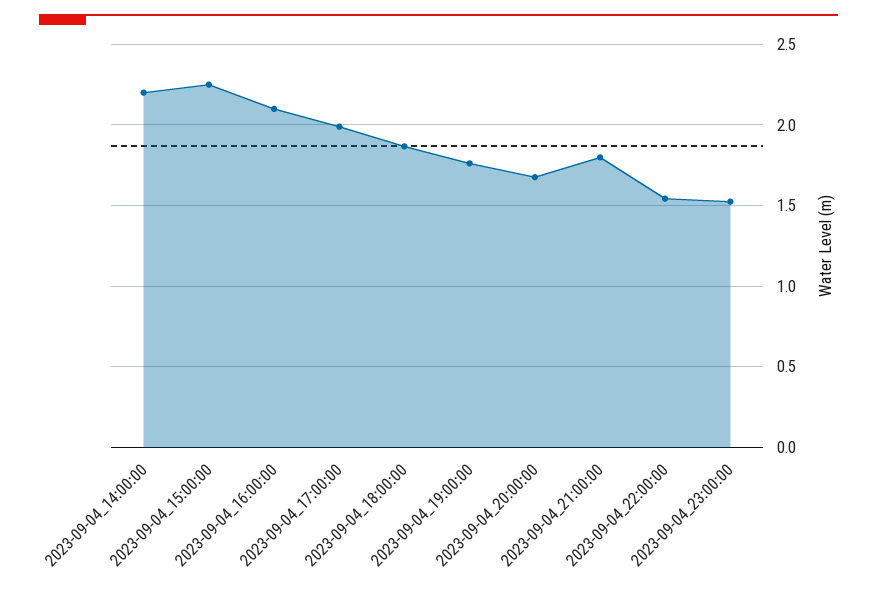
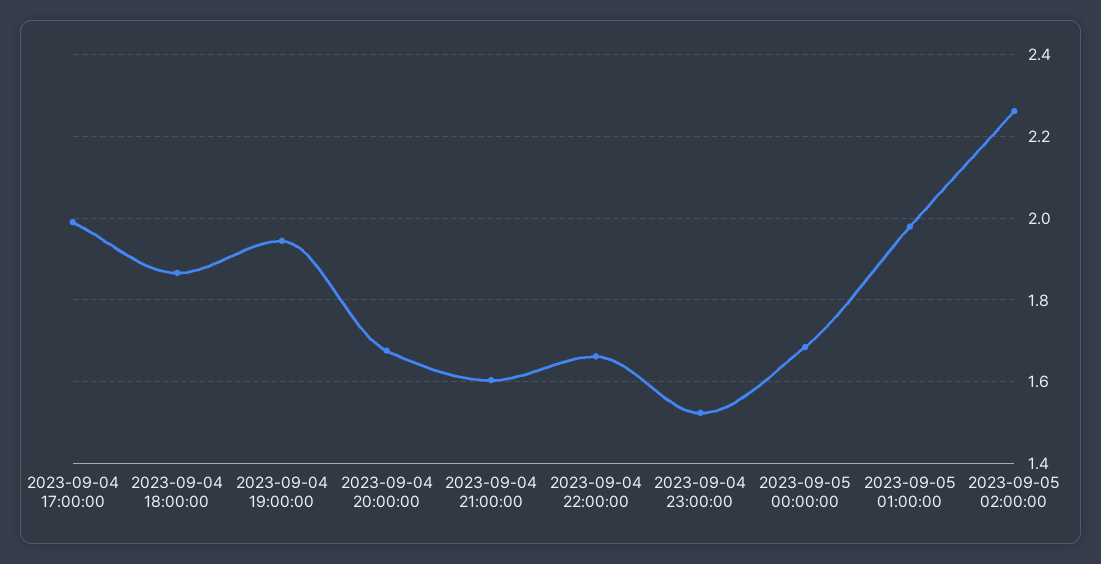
2023-09-04_14:00:00: 2.2 -> none
2023-09-04_15:00:00: 2.25 -> none
2023-09-04_16:00:00: 2.1 -> none
2023-09-04_19:00:00: 1.75 -> 1.94
2023-09-04_21:00:00: 1.8 -> 1.6
2023-09-04_22:00:00: 1.55 -> 1.66
2023-09-05 00:00:00: none -> 1.68
2023-09-05 01:00:00: none -> 1.98
2023-09-05 02:00:00: none -> 2.26

